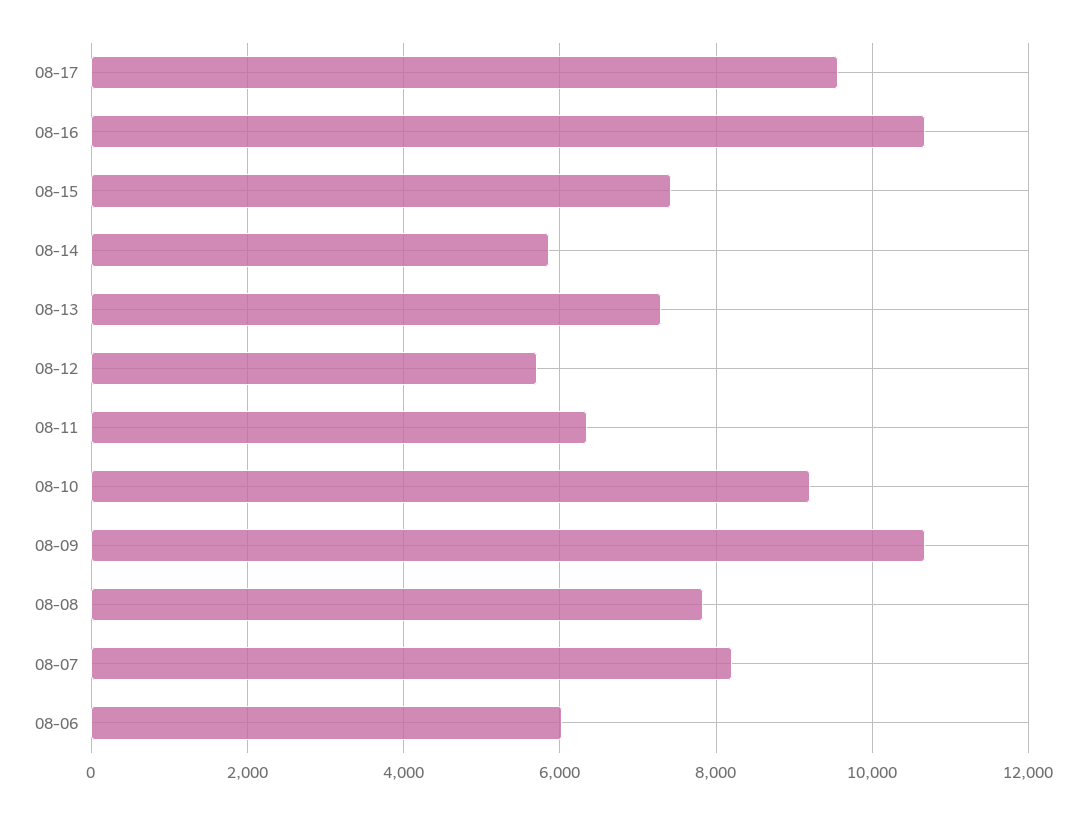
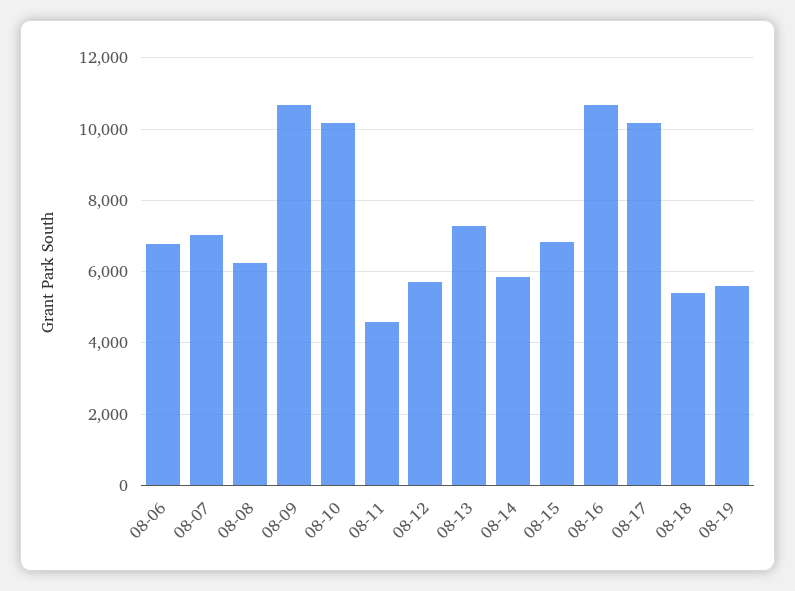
08-17: 9600 -> 10200
08-15: 7400 -> 6800
08-11: 6400 -> 4600
08-10: 9200 -> 10200
08-08: 7800 -> 6200
08-07: 8200 -> 7000
08-06: 6000 -> 6800
08-18: none -> 5400
08-19: none -> 5600

